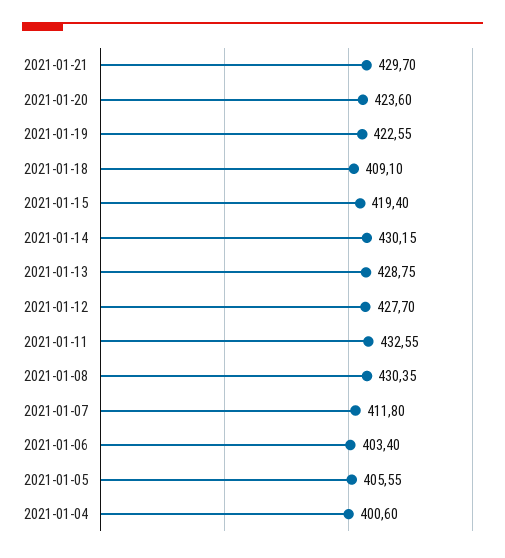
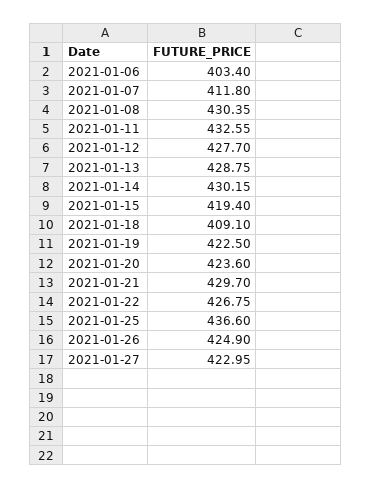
2021-01-19: 422.55 -> 422.5
2021-01-05: 405.55 -> none
2021-01-04: 400.6 -> none
2021-01-22: none -> 426.75
2021-01-25: none -> 436.6
2021-01-26: none -> 424.9
2021-01-27: none -> 422.95

